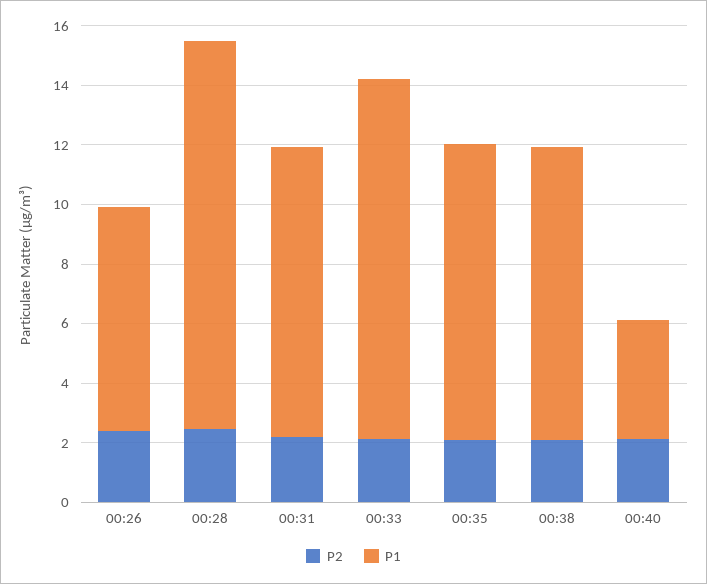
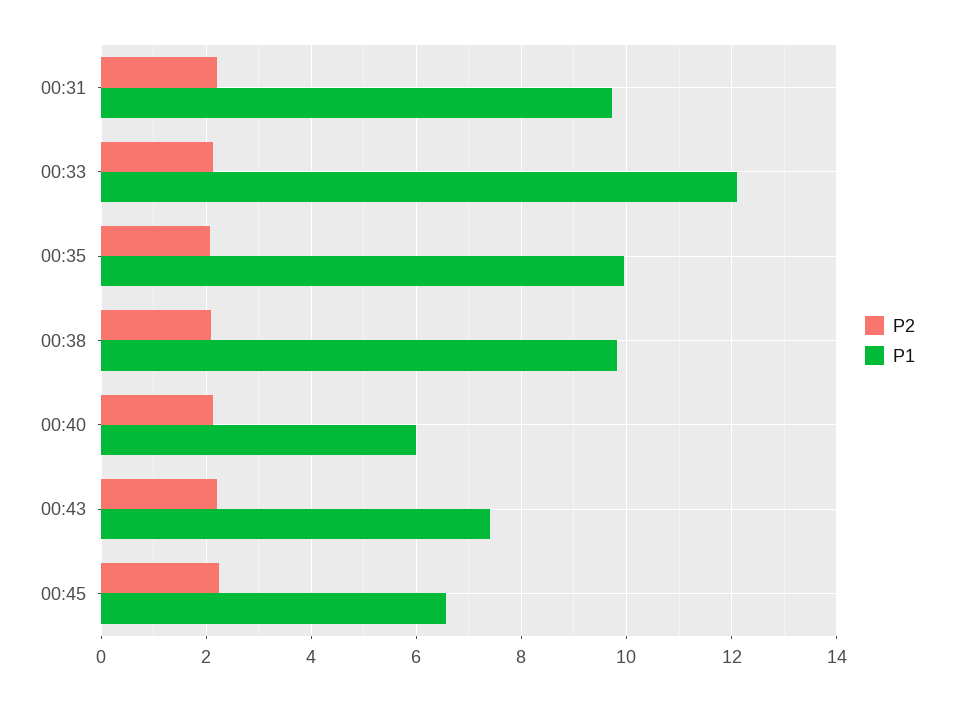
P2, 00:26: 2.5 -> none
P1, 00:26: 7.5 -> none
P2, 00:28: 2.5 -> none
P1, 00:28: 13 -> none
P1, 00:40: 4 -> 6
P2, 00:43: none -> 2.2
P1, 00:43: none -> 7.4
P2, 00:45: none -> 2.2
P1, 00:45: none -> 6.6

